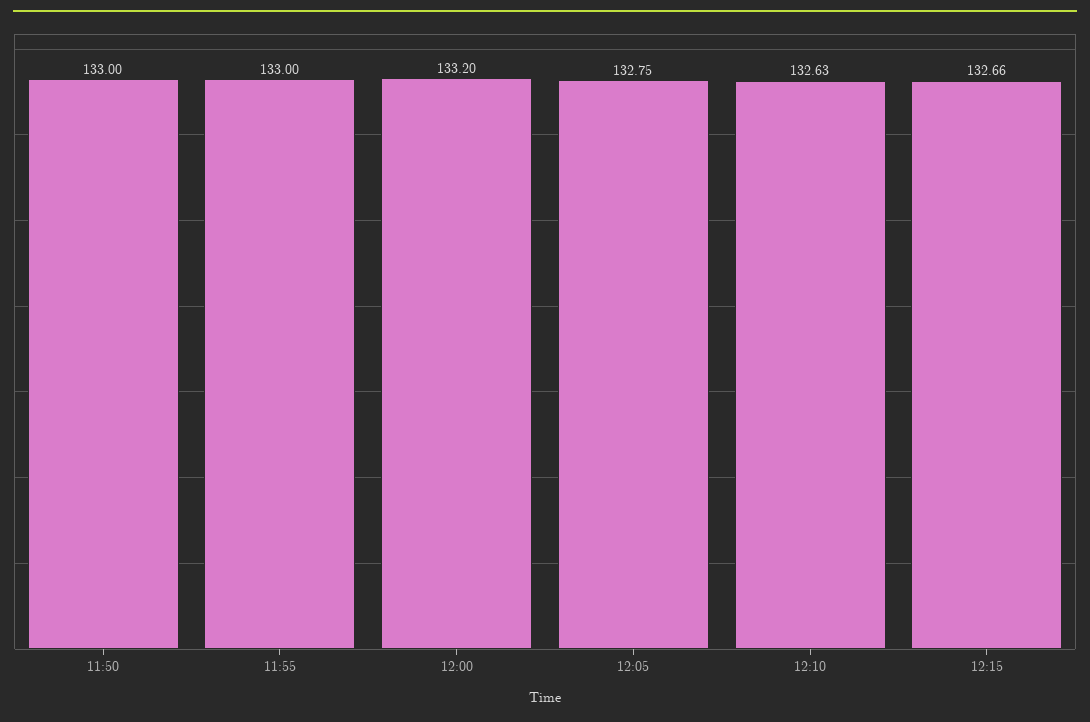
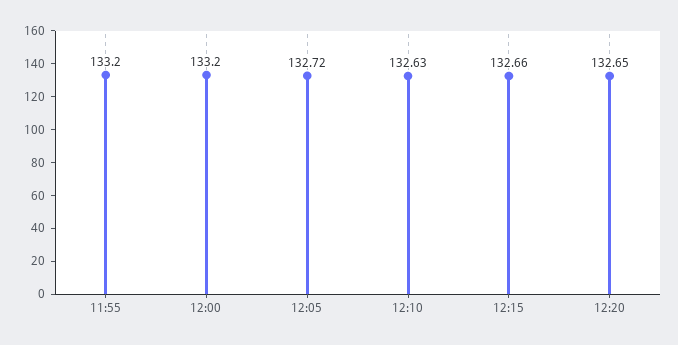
11:50: 133 -> none
11:55: 133 -> 133.2
12:05: 132.75 -> 132.72
12:20: none -> 132.65

